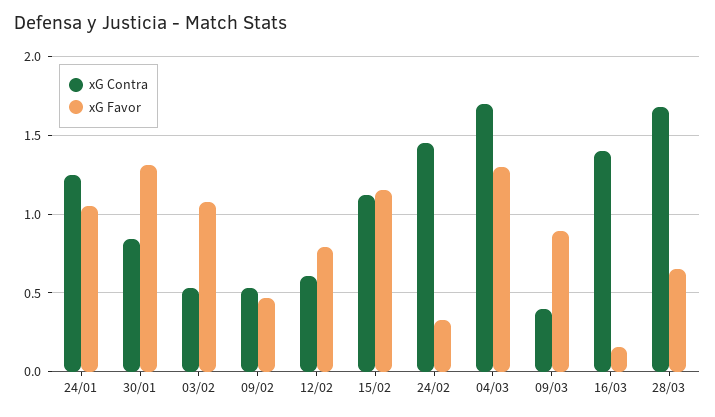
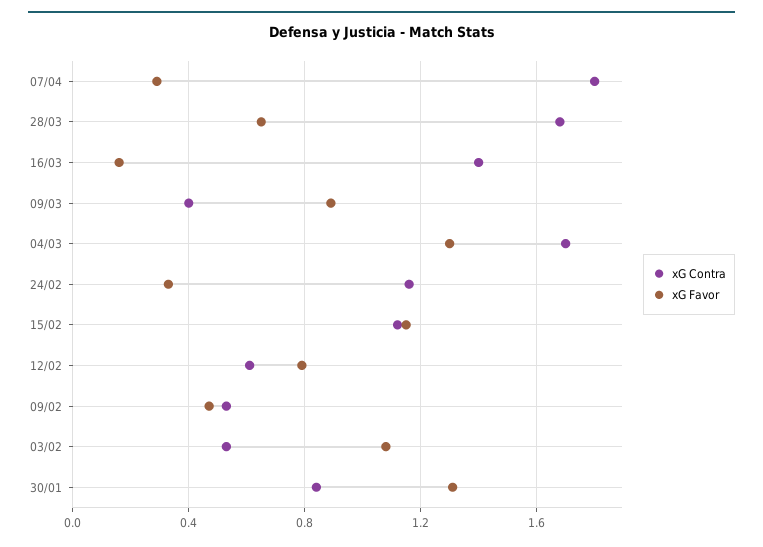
xG Contra, 24/01: 1.25 -> none
xG Favor, 24/01: 1.05 -> none
xG Contra, 24/02: 1.45 -> 1.15
xG Contra, 07/04: none -> 1.8
xG Favor, 07/04: none -> 0.3

